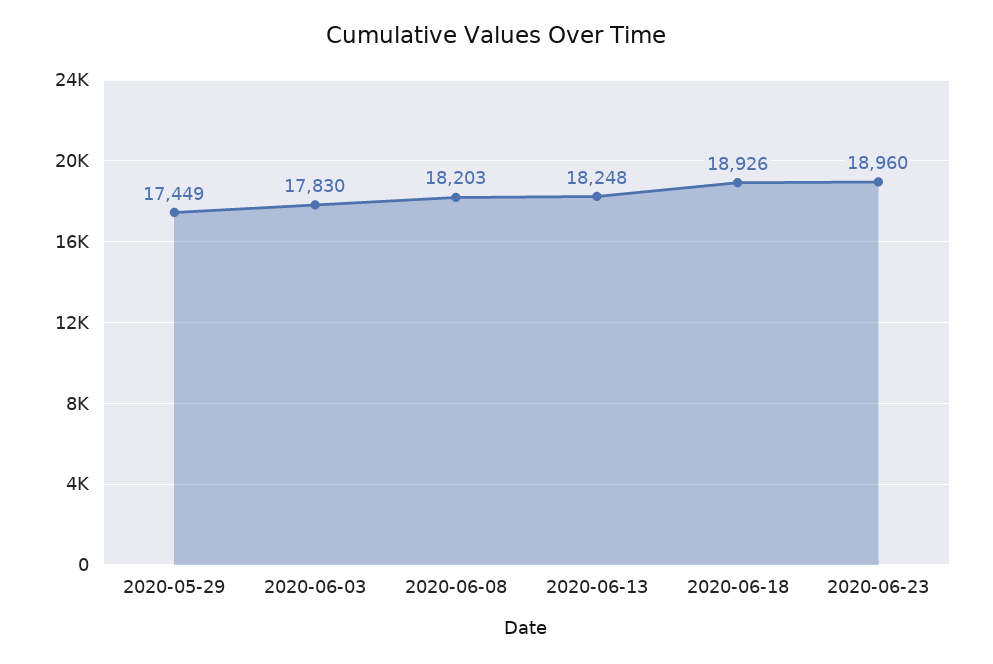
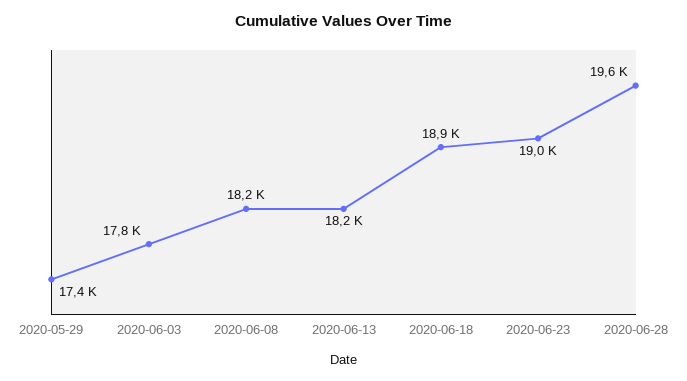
2020-06-28: none -> 19600

